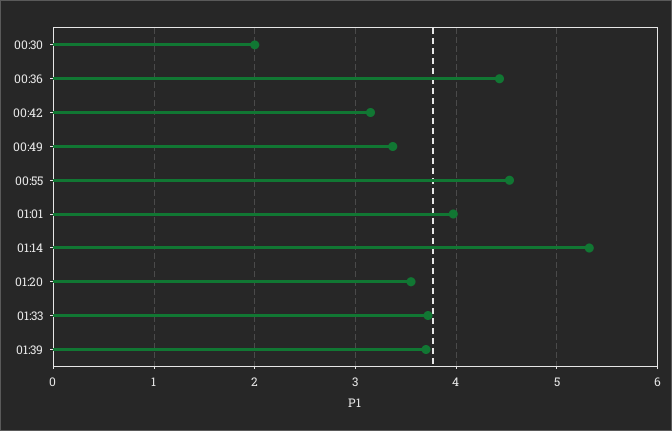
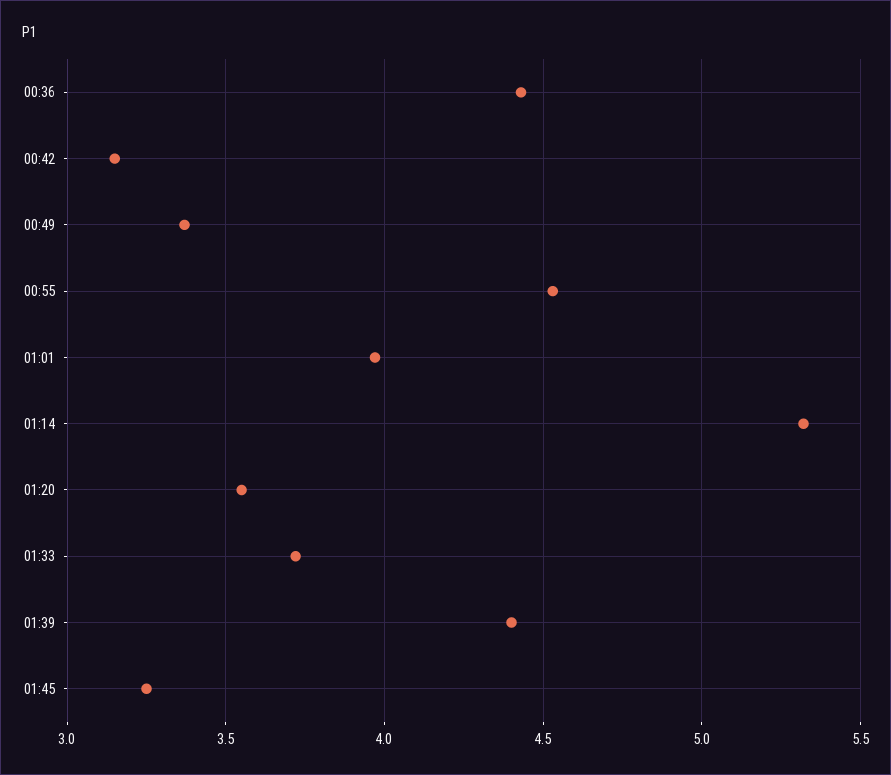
00:30: 2 -> none
01:39: 3.7 -> 4.4
01:45: none -> 3.25

